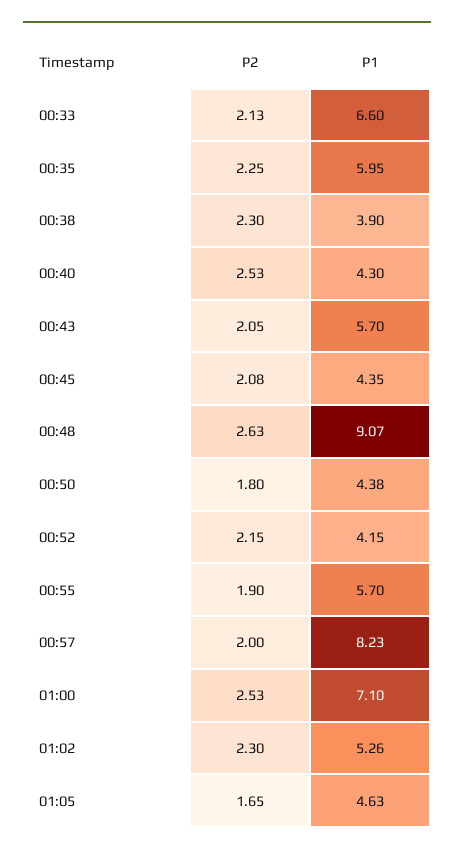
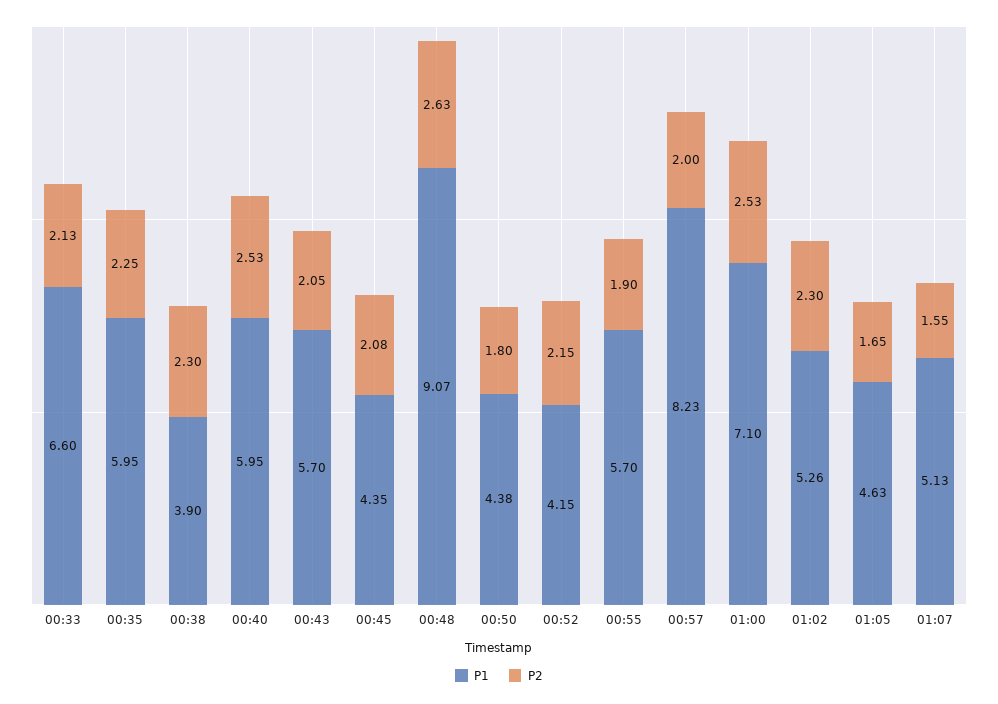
P1, 00:40: 4.3 -> 5.95
P1, 01:07: none -> 5.13
P2, 01:07: none -> 1.55

